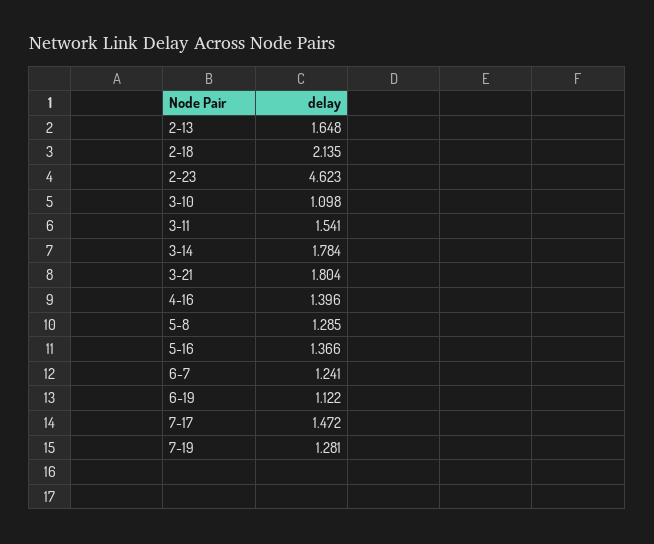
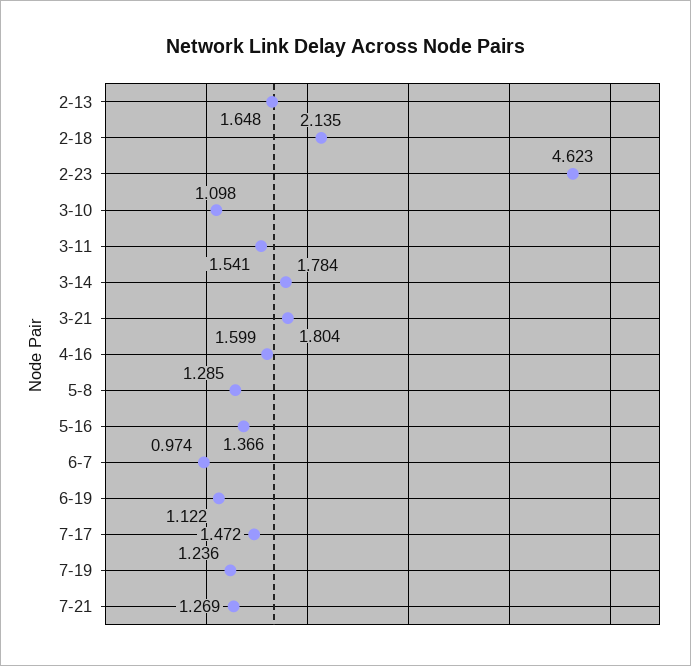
4-16: 1.396 -> 1.599
6-7: 1.241 -> 0.974
7-19: 1.281 -> 1.236
7-21: none -> 1.269

